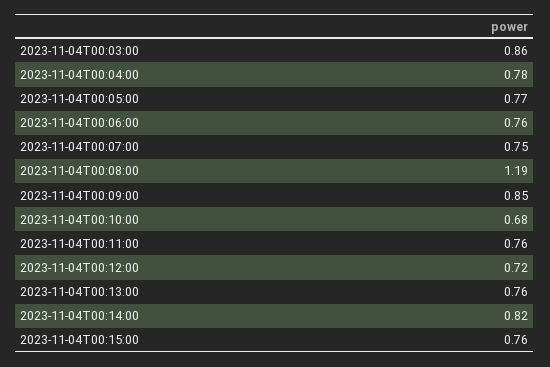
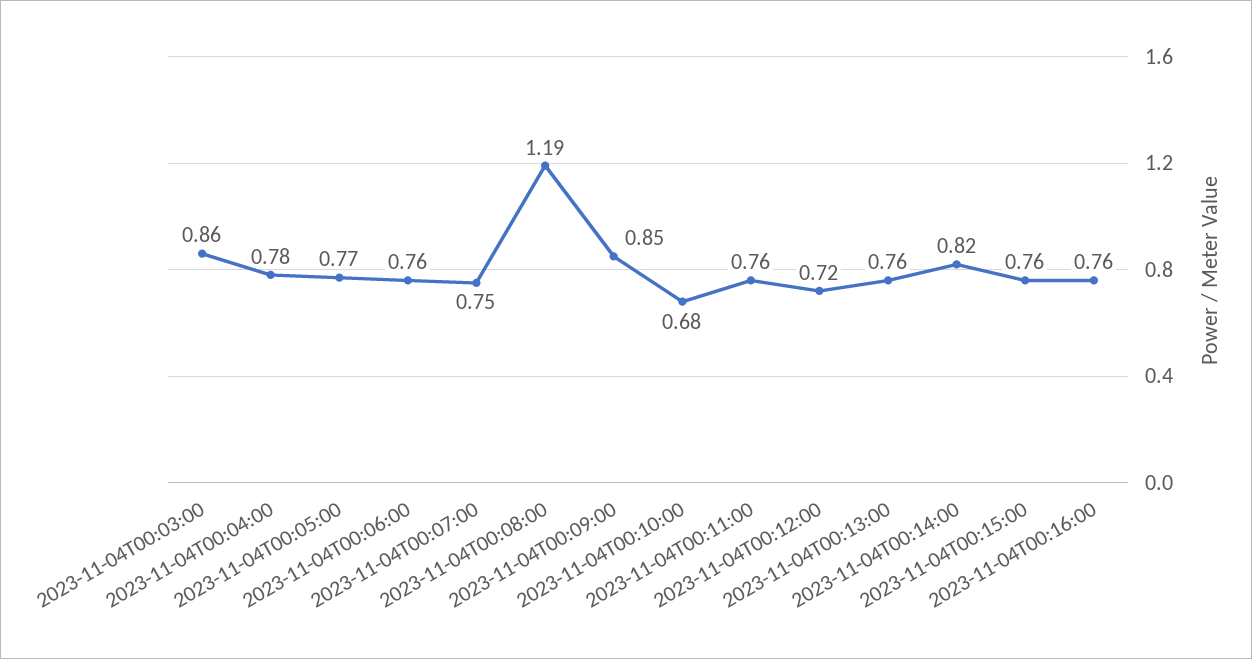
2023-11-04T00:16:00: none -> 0.76

